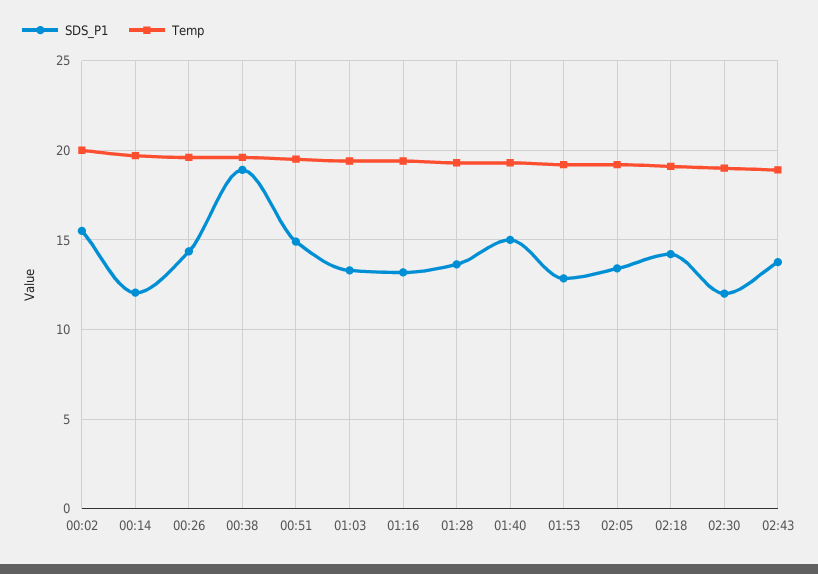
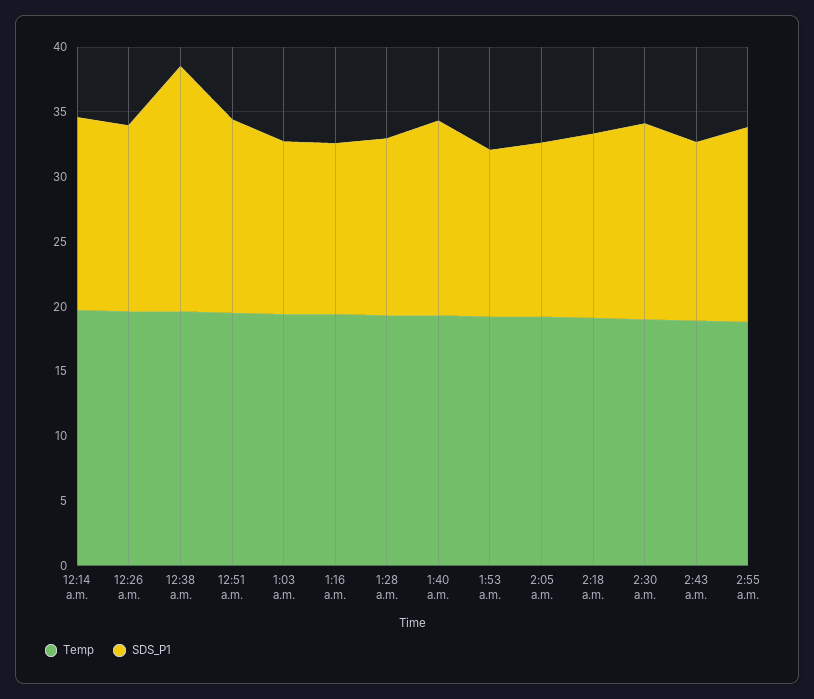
SDS_P1, 00:02: 15.5 -> none
Temp, 00:02: 20 -> none
SDS_P1, 00:14: 12 -> 15
SDS_P1, 02:30: 12 -> 15
Temp, 2:55 a.m.: none -> 19
SDS_P1, 2:55 a.m.: none -> 15

